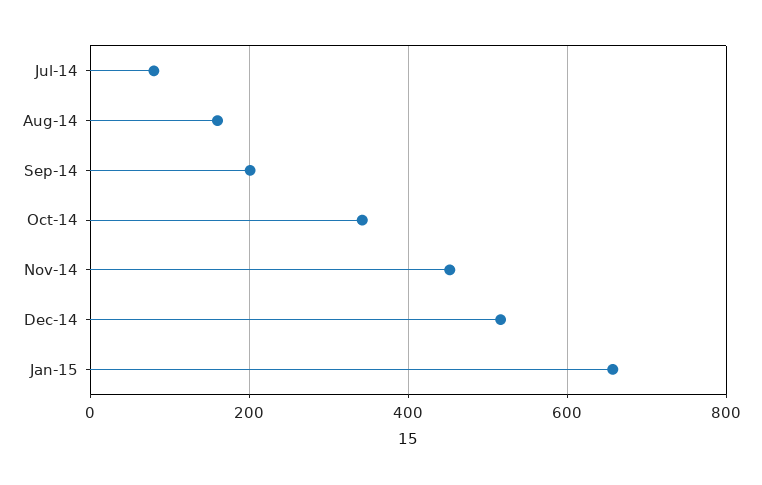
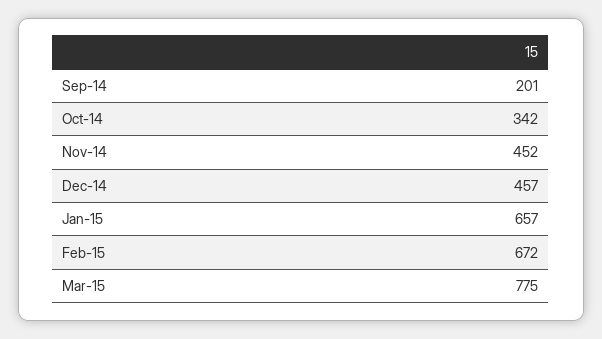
Jul-14: 80 -> none
Aug-14: 160 -> none
Dec-14: 520 -> 457
Feb-15: none -> 672
Mar-15: none -> 775

